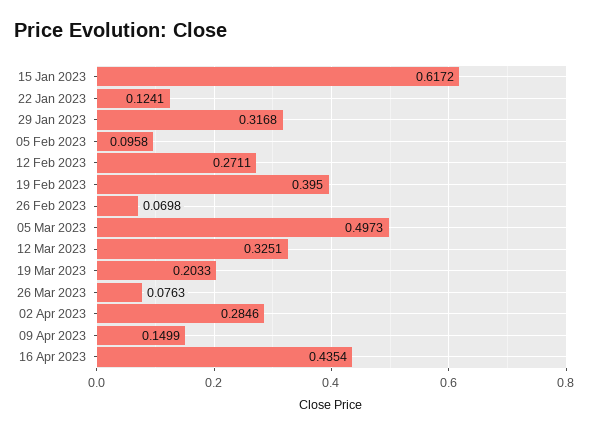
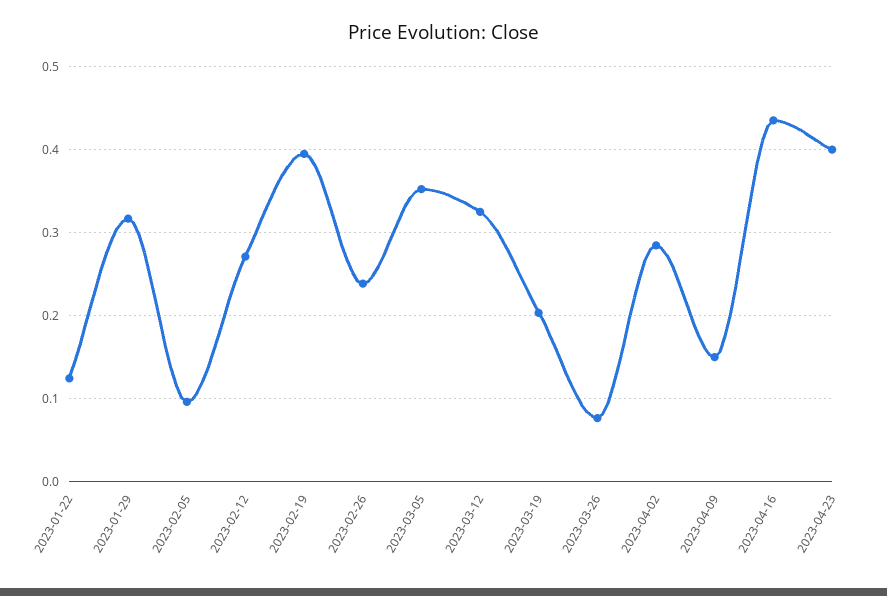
15 Jan 2023: 0.6172 -> none
26 Feb 2023: 0.0698 -> 0.24
05 Mar 2023: 0.4973 -> 0.35
2023-04-23: none -> 0.4

